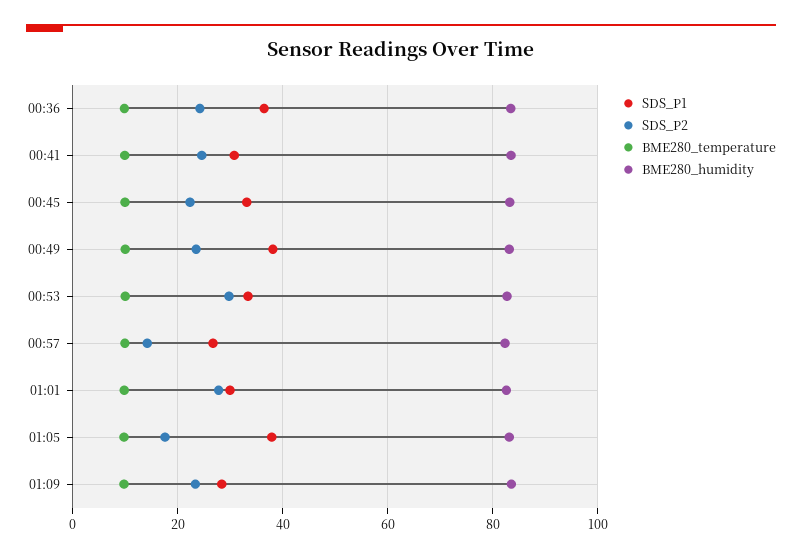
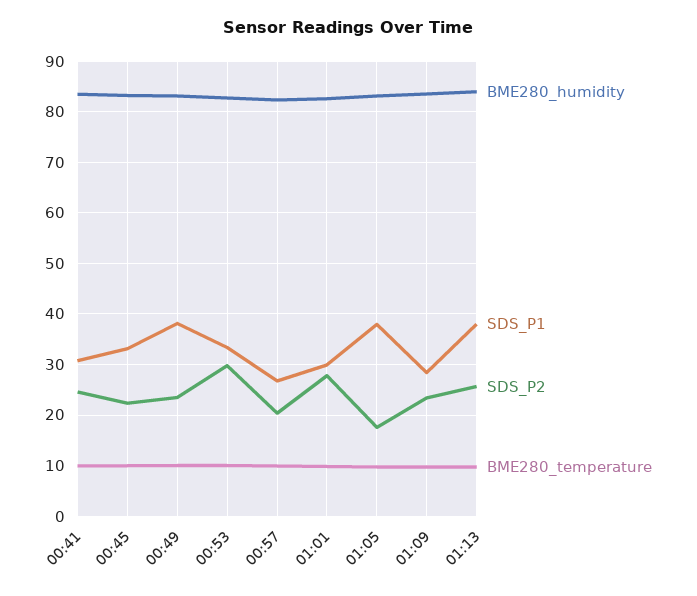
SDS_P1, 00:36: 36 -> none
SDS_P2, 00:36: 24 -> none
BME280_temperature, 00:36: 10 -> none
BME280_humidity, 00:36: 84 -> none
SDS_P2, 00:57: 14 -> 20
BME280_humidity, 01:13: none -> 84
SDS_P1, 01:13: none -> 38
SDS_P2, 01:13: none -> 26
BME280_temperature, 01:13: none -> 10

